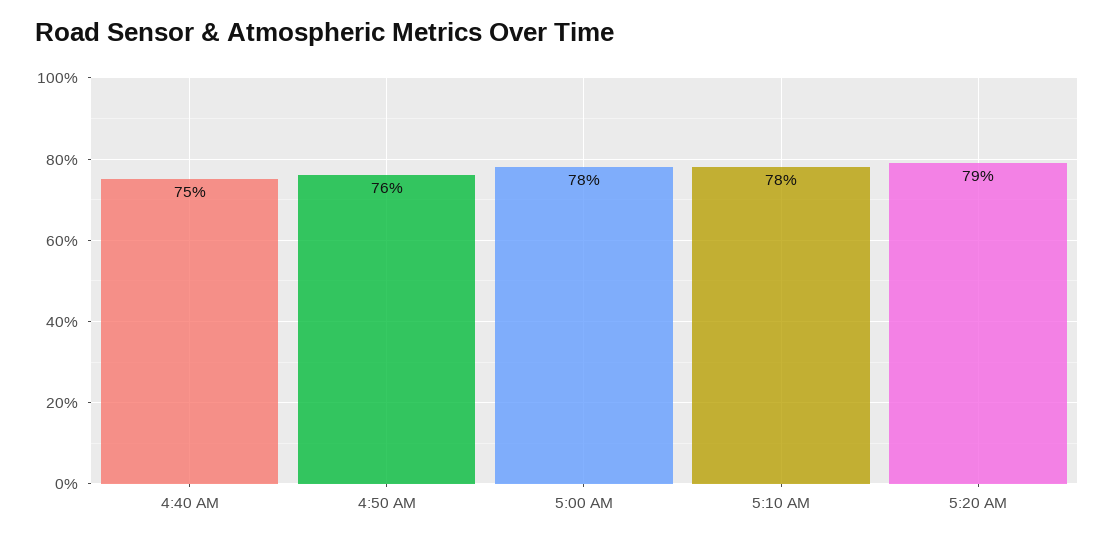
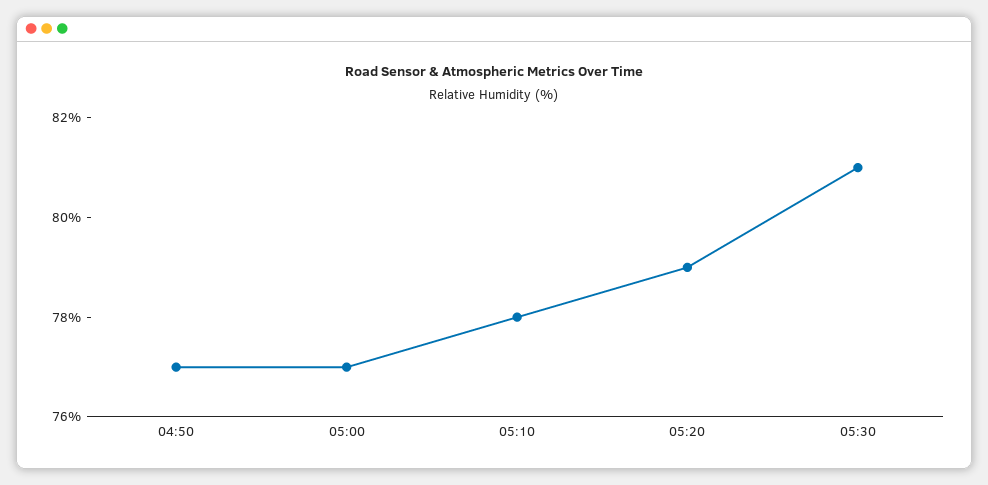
4:40 AM: 75 -> none
4:50 AM: 76 -> 77
5:00 AM: 78 -> 77
05:30: none -> 81

